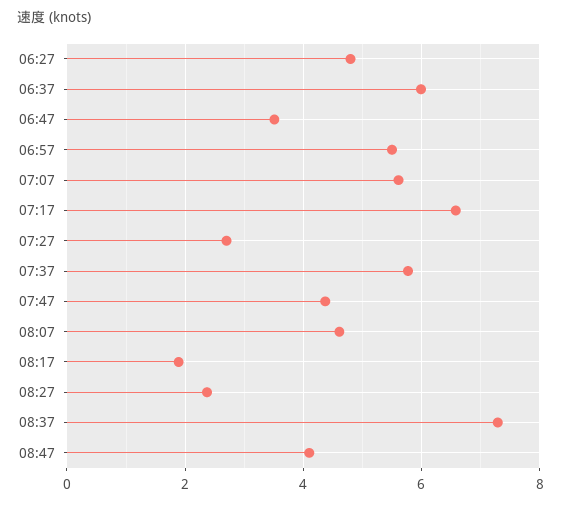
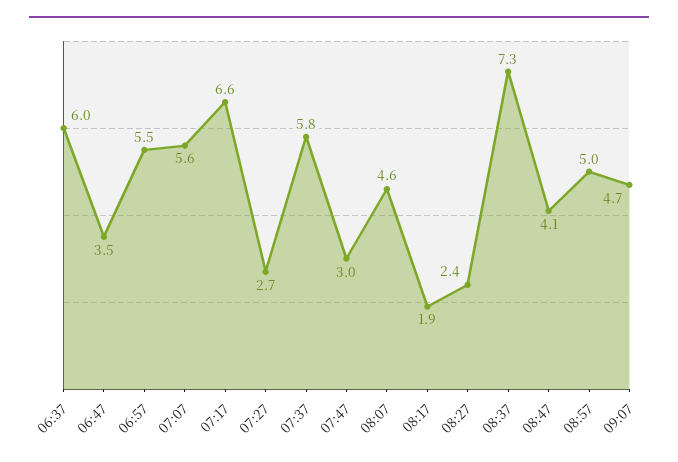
06:27: 4.8 -> none
07:47: 4.4 -> 3
08:57: none -> 5
09:07: none -> 4.7

